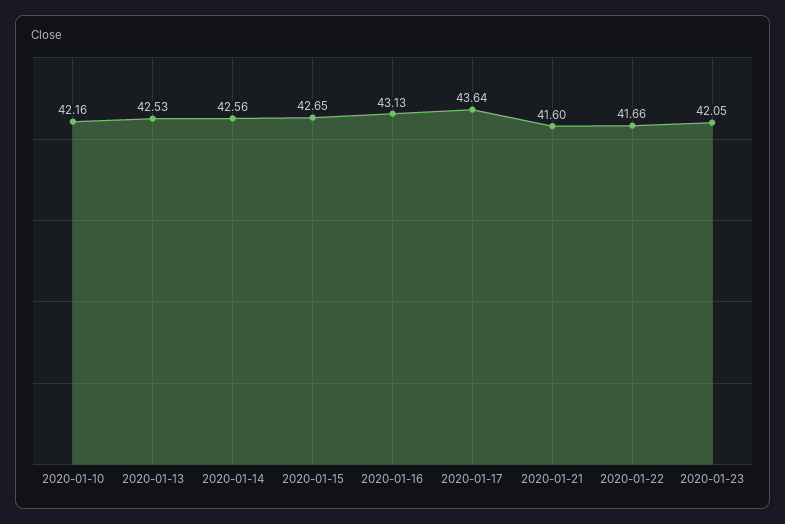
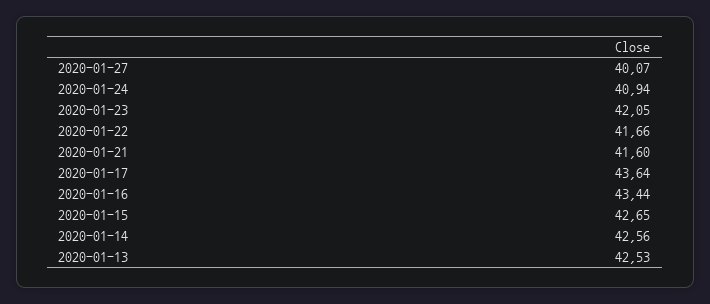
2020-01-10: 42.16 -> none
2020-01-16: 43.13 -> 43.44
2020-01-27: none -> 40.07
2020-01-24: none -> 40.94

